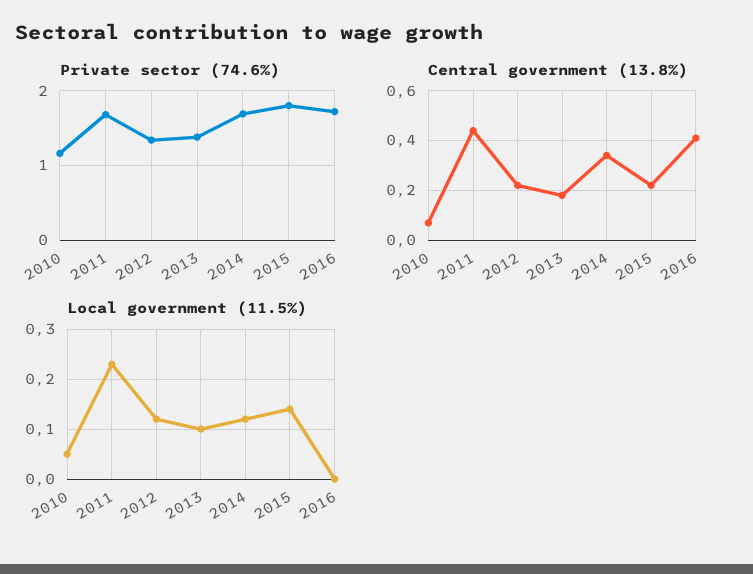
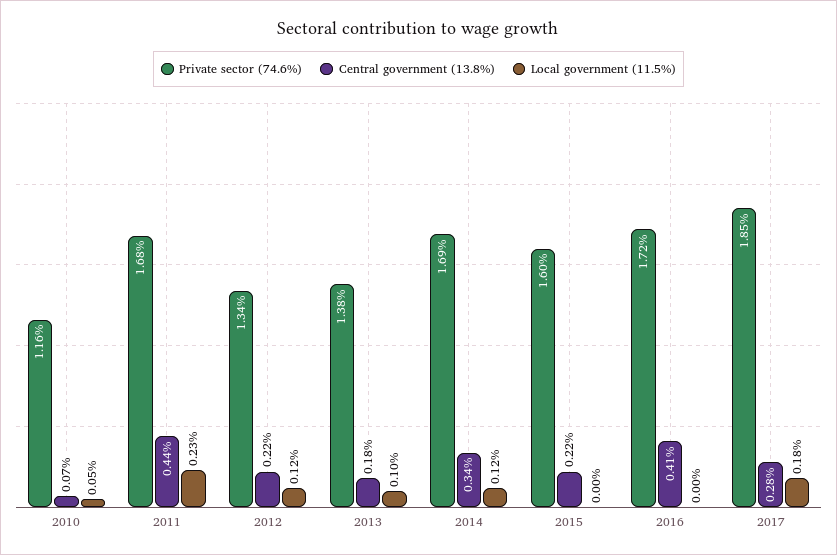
Private sector (74.6%), 2015: 1.8 -> 1.6
Local government (11.5%), 2015: 0.15 -> 0
Private sector (74.6%), 2017: none -> 1.85
Central government (13.8%), 2017: none -> 0.28
Local government (11.5%), 2017: none -> 0.18

